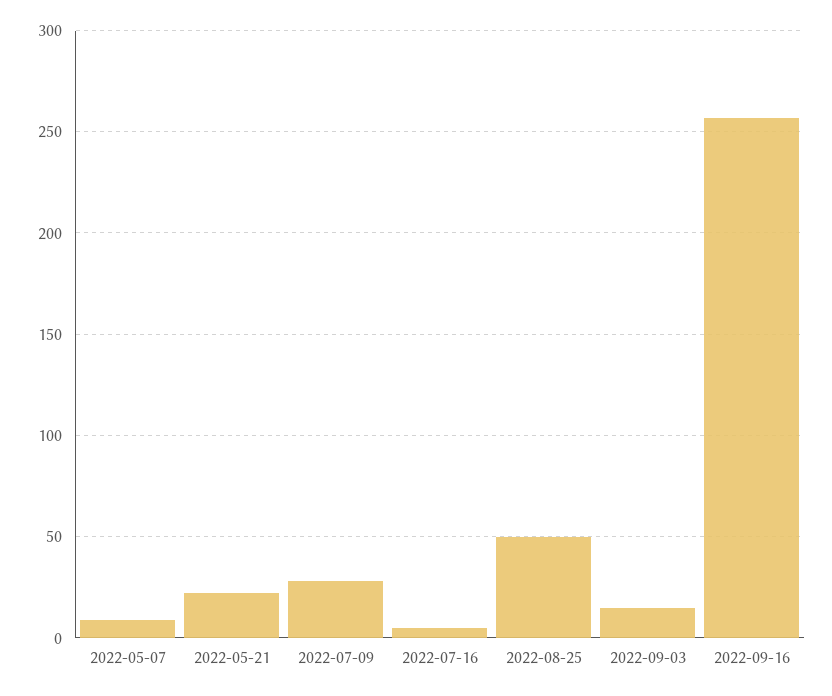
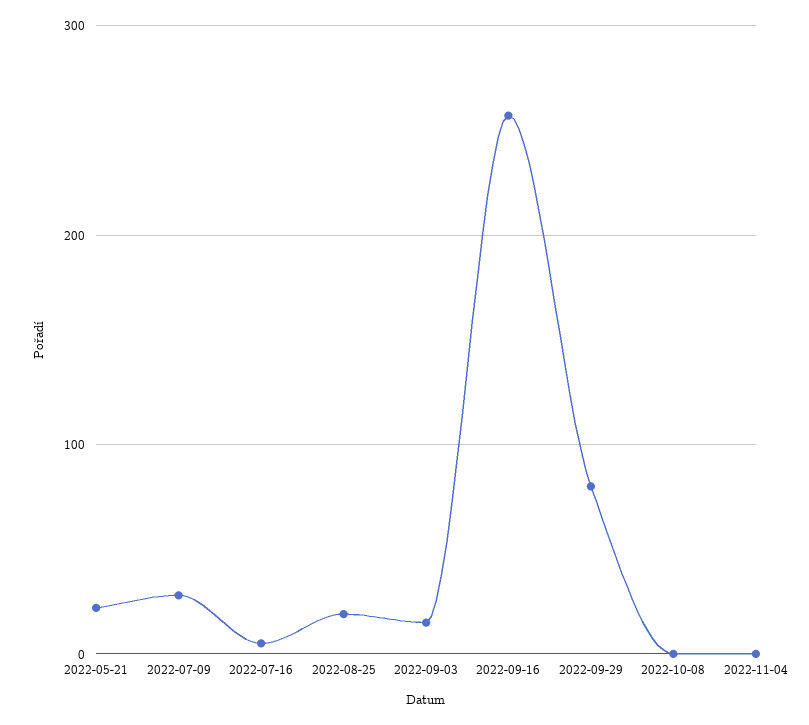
2022-05-07: 10 -> none
2022-08-25: 50 -> 20
2022-09-29: none -> 80
2022-10-08: none -> 0
2022-11-04: none -> 0

